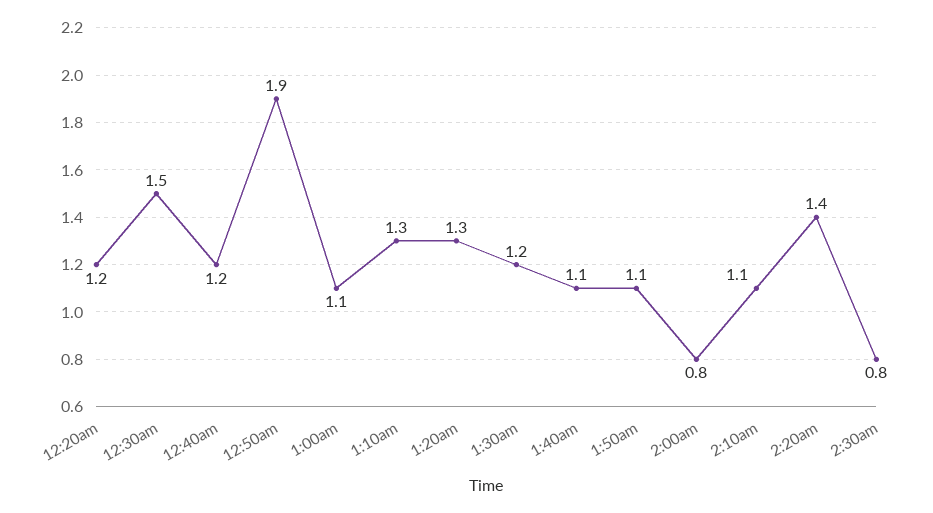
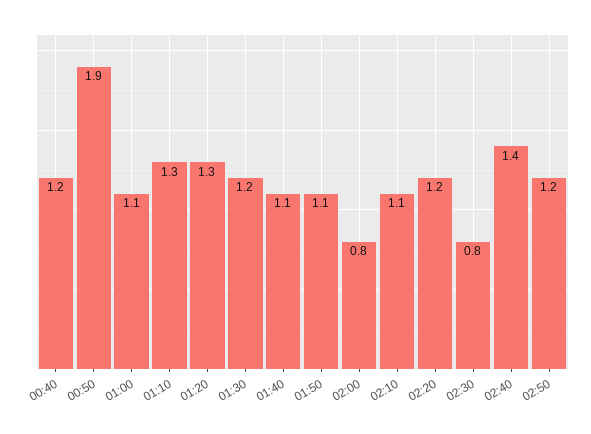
12:20am: 1.2 -> none
12:30am: 1.5 -> none
2:20am: 1.4 -> 1.2
02:40: none -> 1.4
02:50: none -> 1.2

